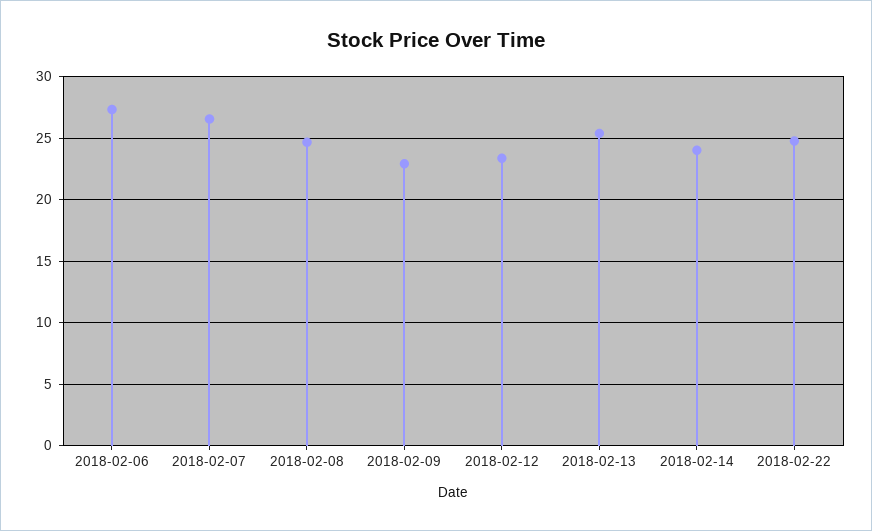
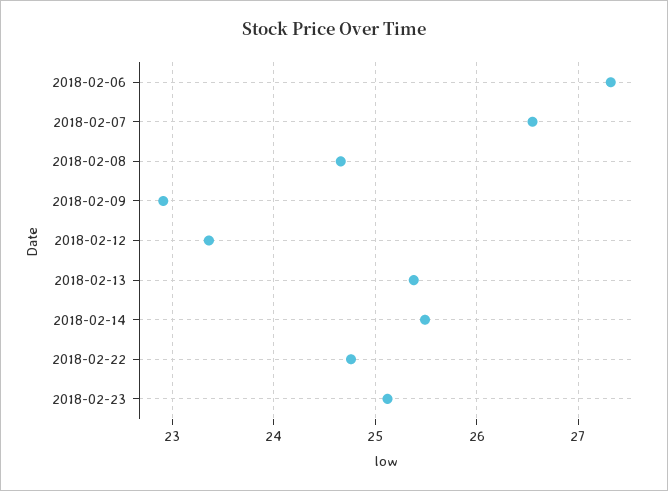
2018-02-14: 24 -> 25.5
2018-02-23: none -> 25.1

